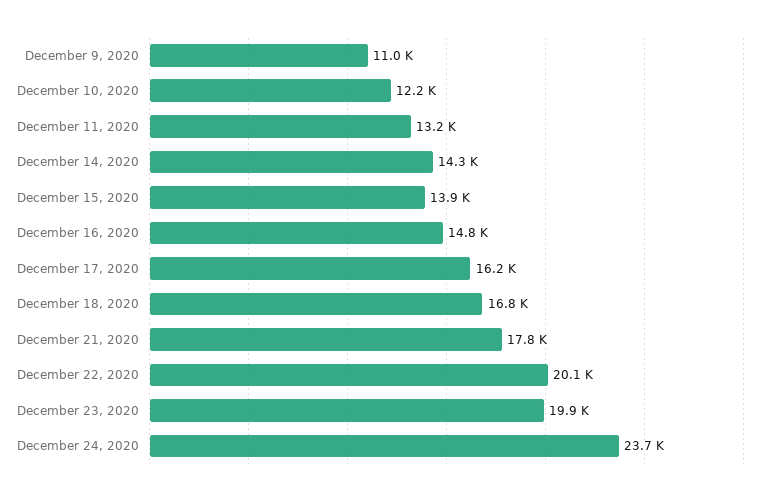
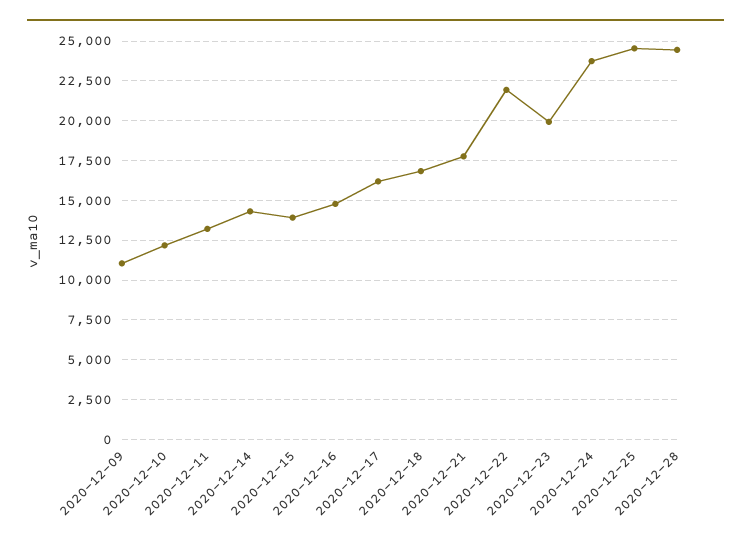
December 22, 2020: 20100 -> 22000
2020-12-25: none -> 24500
2020-12-28: none -> 24500

